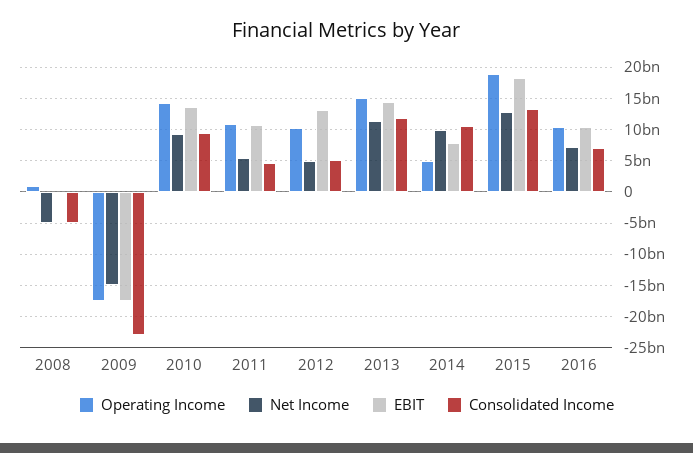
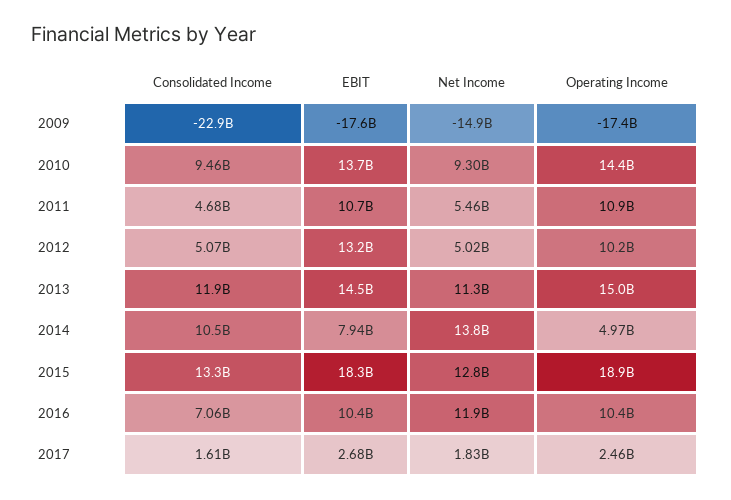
Operating Income, 2008: 1000000000 -> none
Net Income, 2008: -5000000000 -> none
EBIT, 2008: 0 -> none
Consolidated Income, 2008: -5000000000 -> none
Net Income, 2014: 10000000000 -> 13800000000
Net Income, 2016: 7000000000 -> 11900000000
Consolidated Income, 2017: none -> 1610000000
EBIT, 2017: none -> 2680000000
Net Income, 2017: none -> 1830000000
Operating Income, 2017: none -> 2460000000

